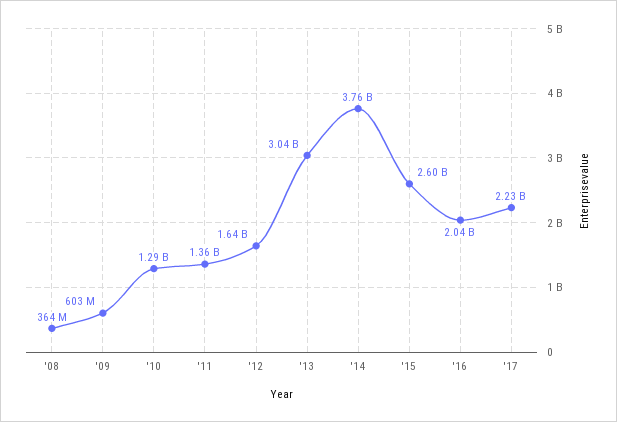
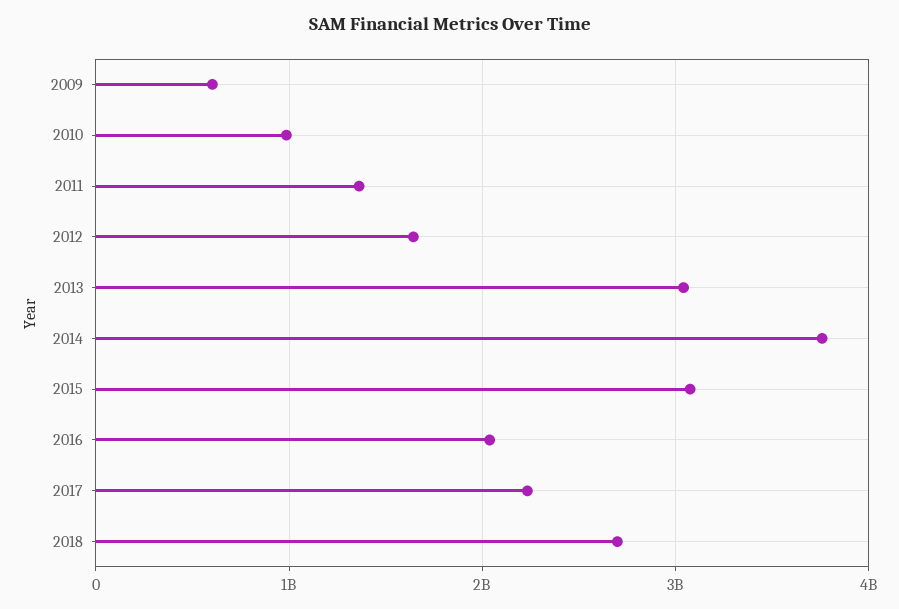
'08: 364000000 -> none
'10: 1290000000 -> 1000000000
'15: 2600000000 -> 3100000000
2018: none -> 2700000000

